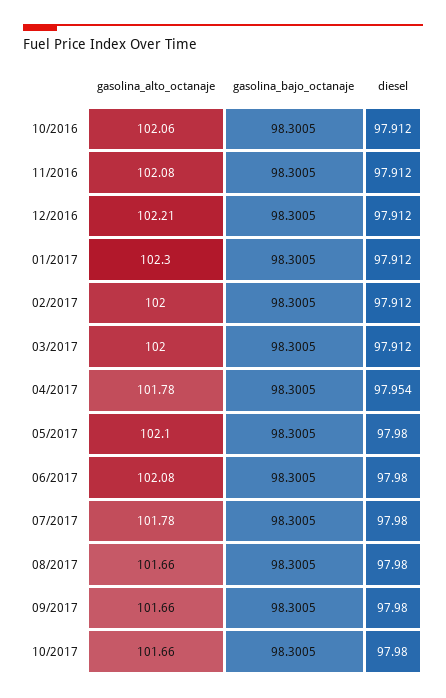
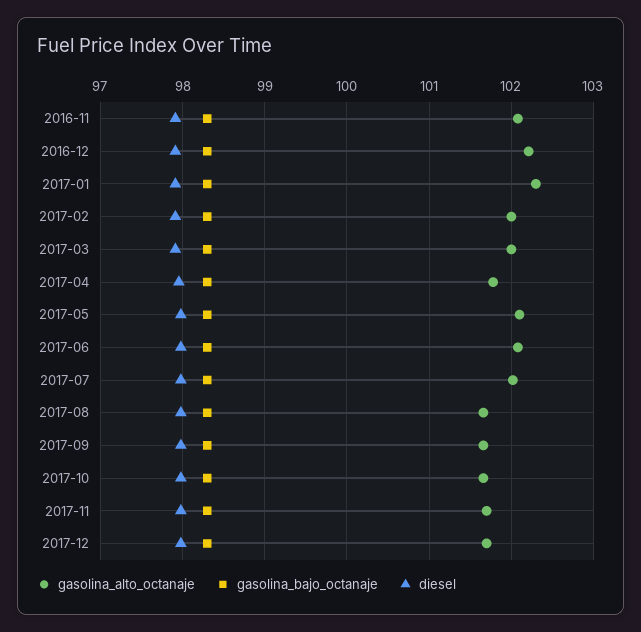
gasolina_alto_octanaje, 10/2016: 102.06 -> none
gasolina_bajo_octanaje, 10/2016: 98.3005 -> none
diesel, 10/2016: 97.912 -> none
gasolina_alto_octanaje, 07/2017: 101.78 -> 102
gasolina_alto_octanaje, 2017-11: none -> 101.7
gasolina_bajo_octanaje, 2017-11: none -> 98.3
diesel, 2017-11: none -> 98
gasolina_alto_octanaje, 2017-12: none -> 101.7
gasolina_bajo_octanaje, 2017-12: none -> 98.3
diesel, 2017-12: none -> 98

